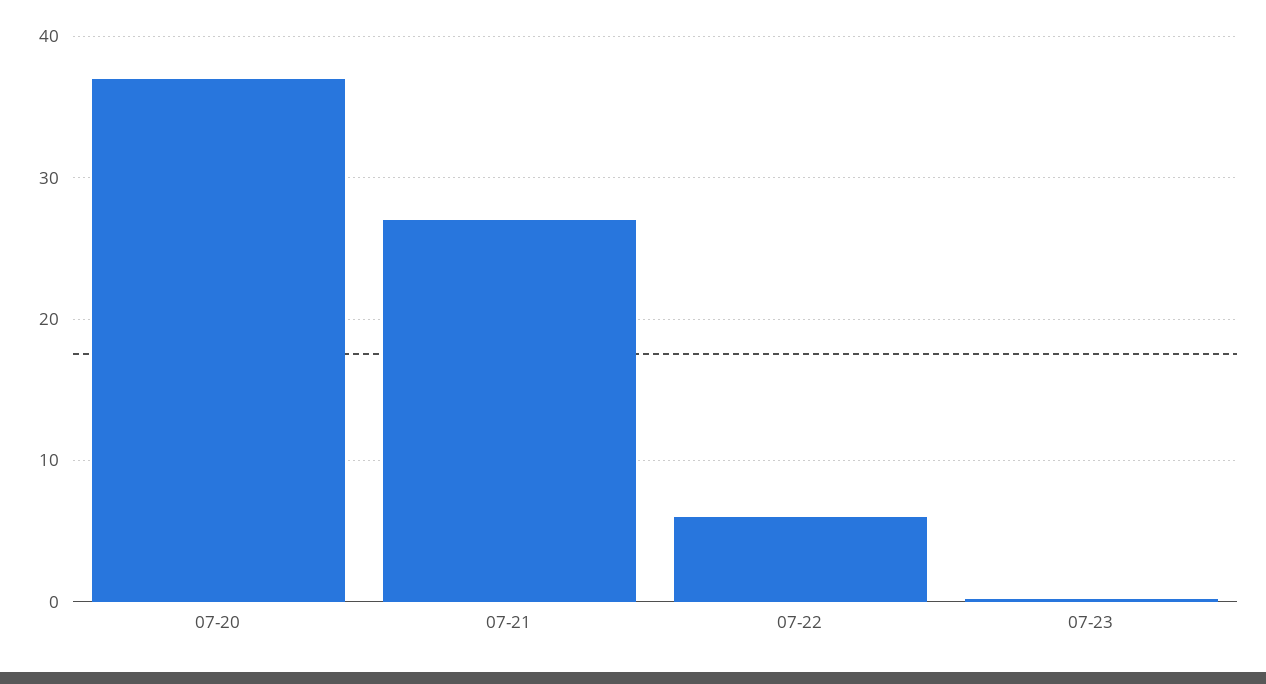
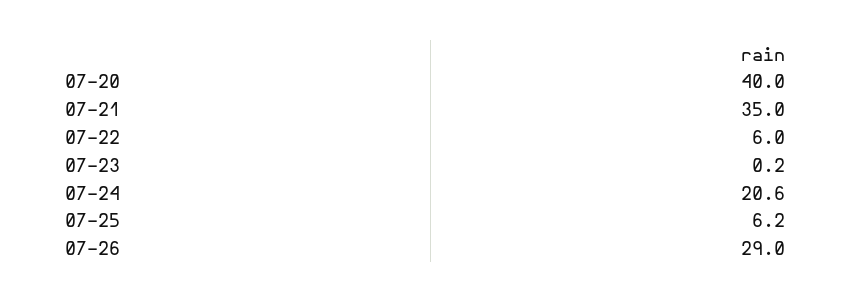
07-20: 37 -> 40
07-21: 27 -> 35
07-24: none -> 20.6
07-25: none -> 6.2
07-26: none -> 29

